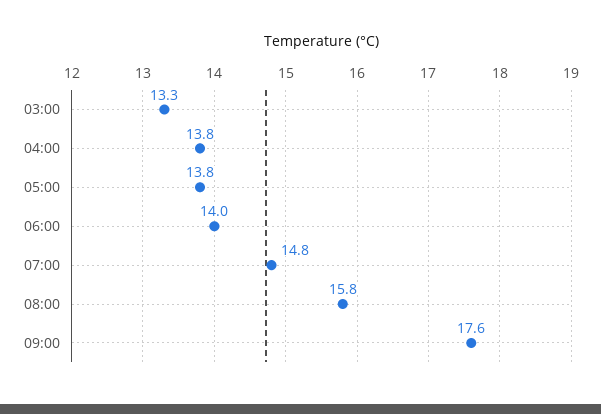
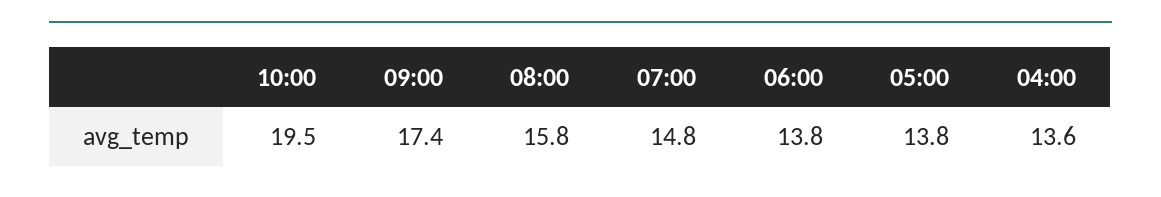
03:00: 13.3 -> none
04:00: 13.8 -> 13.6
06:00: 14 -> 13.8
09:00: 17.6 -> 17.4
10:00: none -> 19.5

